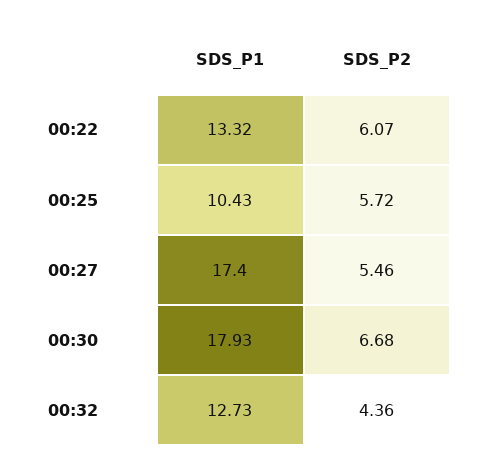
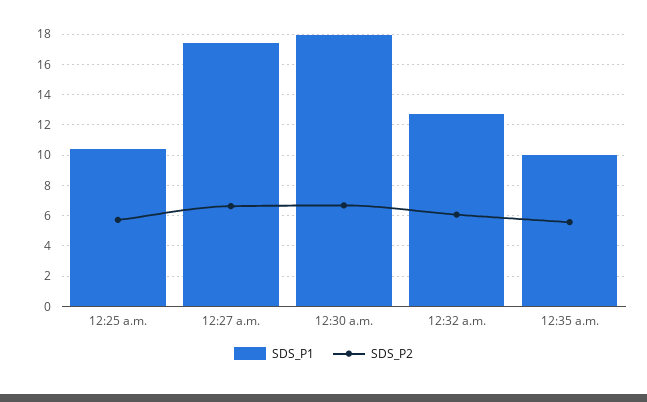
SDS_P1, 00:22: 13.32 -> none
SDS_P2, 00:22: 6.07 -> none
SDS_P2, 00:27: 5.46 -> 6.5
SDS_P2, 00:32: 4.36 -> 6
SDS_P1, 12:35 a.m.: none -> 10
SDS_P2, 12:35 a.m.: none -> 5.5

